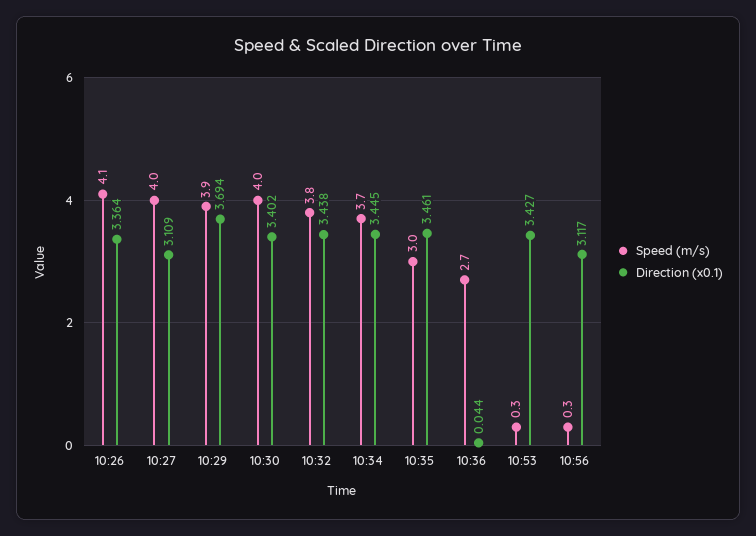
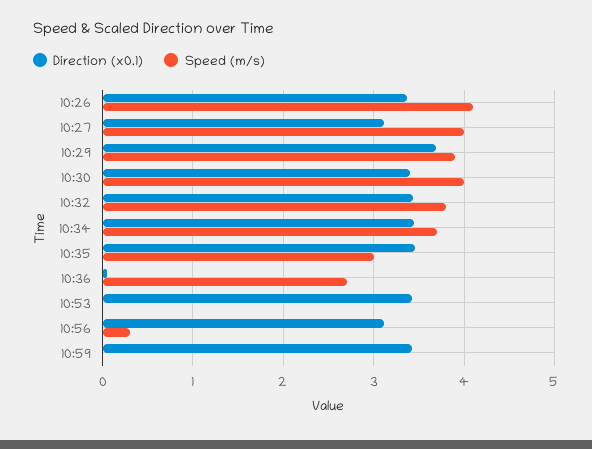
Speed (m/s), 10:53: 0.3 -> 0
Direction (x0.1), 10:59: none -> 3.4
Speed (m/s), 10:59: none -> 0

